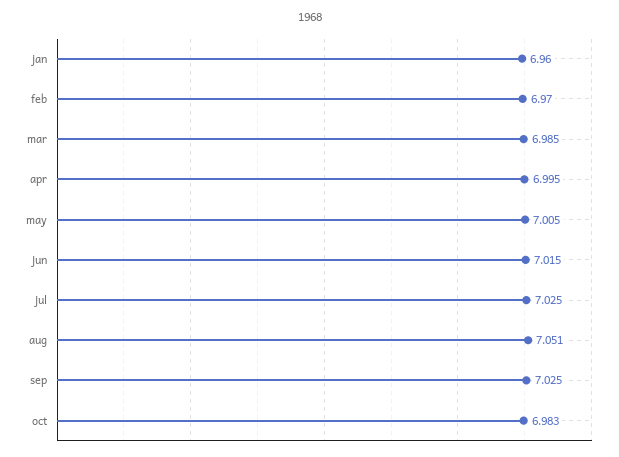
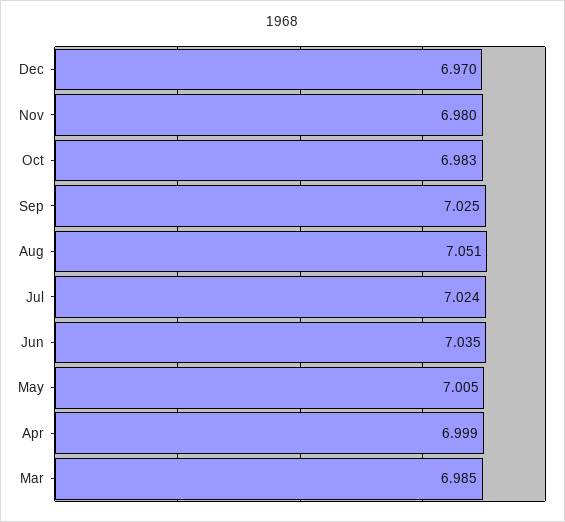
jan: 6.96 -> none
feb: 6.97 -> none
apr: 6.995 -> 6.999
jun: 7.015 -> 7.035
jul: 7.025 -> 7.024
Dec: none -> 6.97
Nov: none -> 6.98

